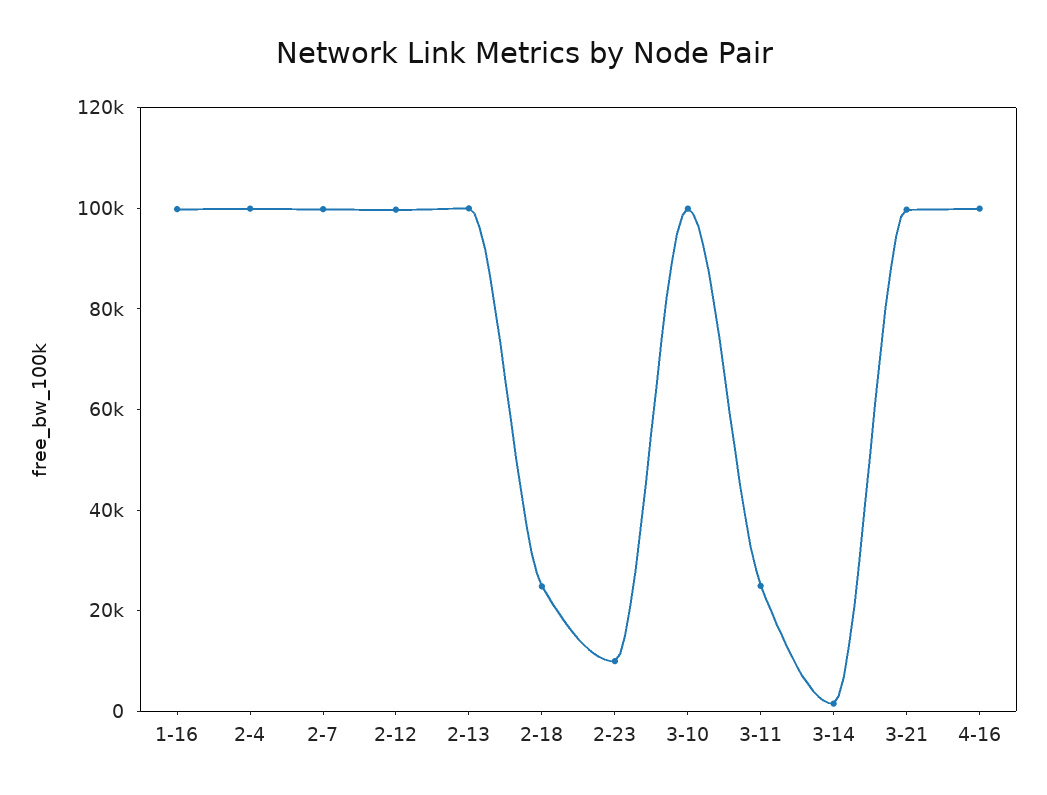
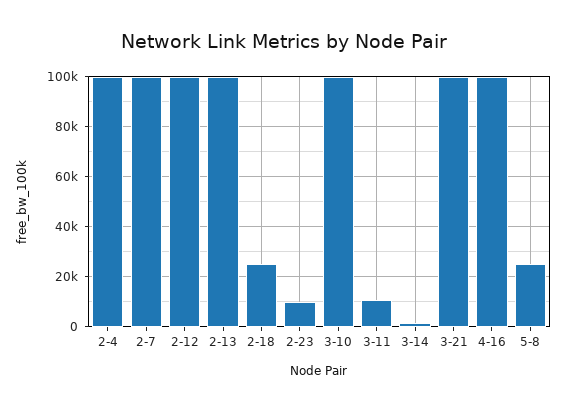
1-16: 100000 -> none
3-11: 25000 -> 10000
5-8: none -> 25000

